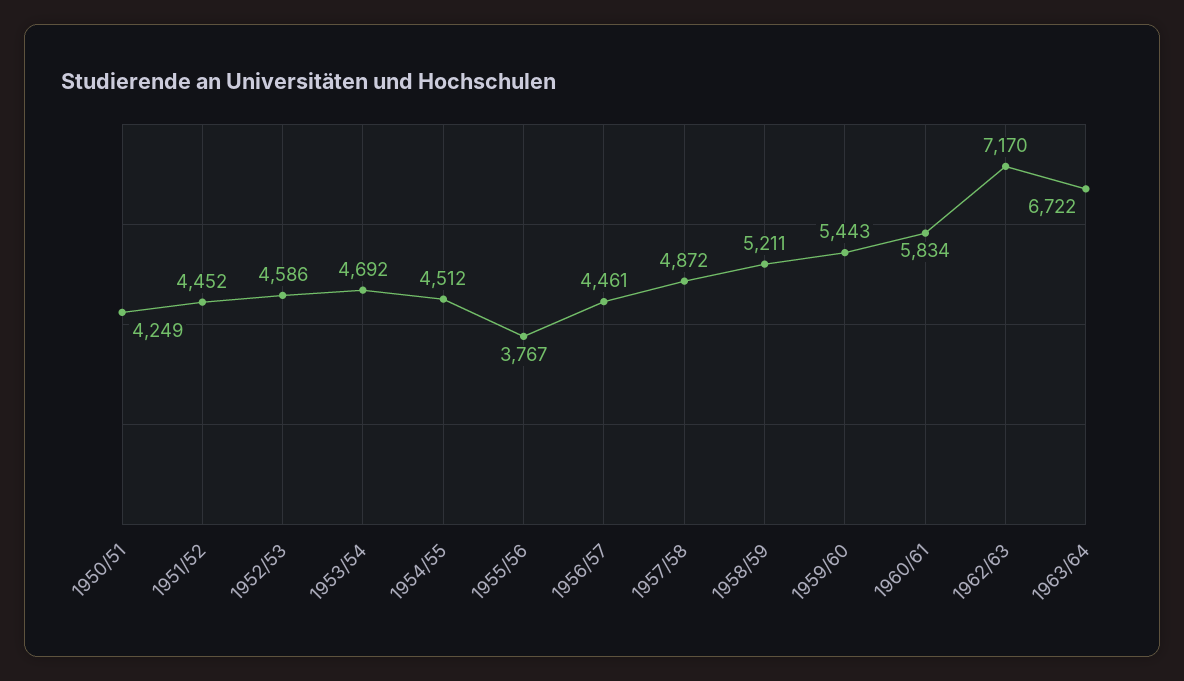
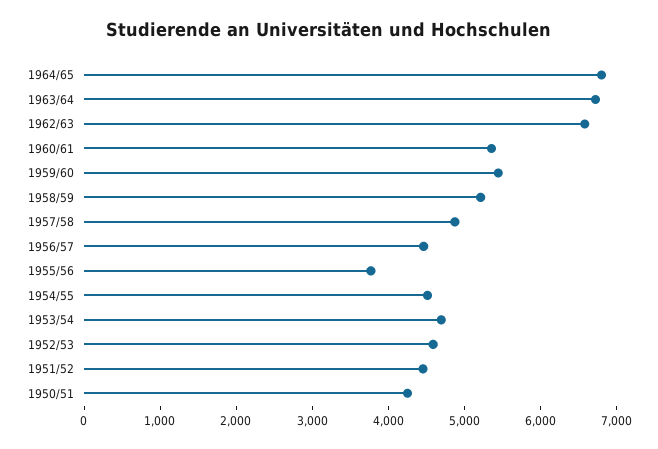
1960/61: 5834 -> 5400
1962/63: 7170 -> 6600
1964/65: none -> 6800

